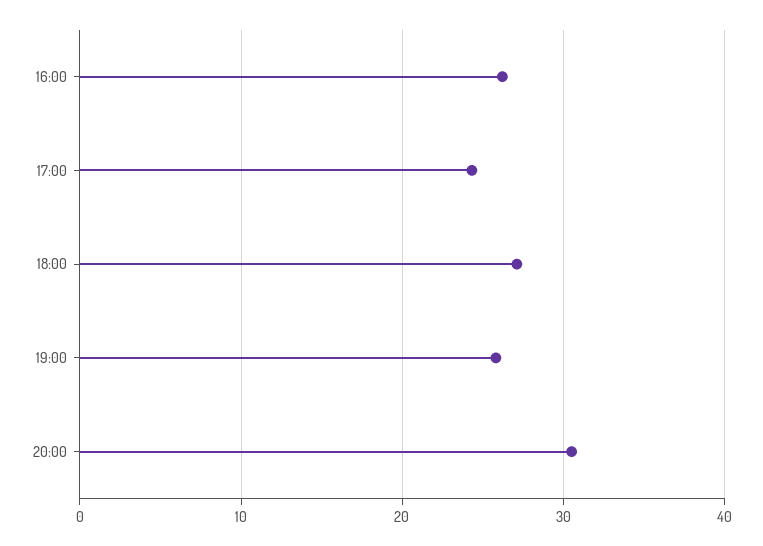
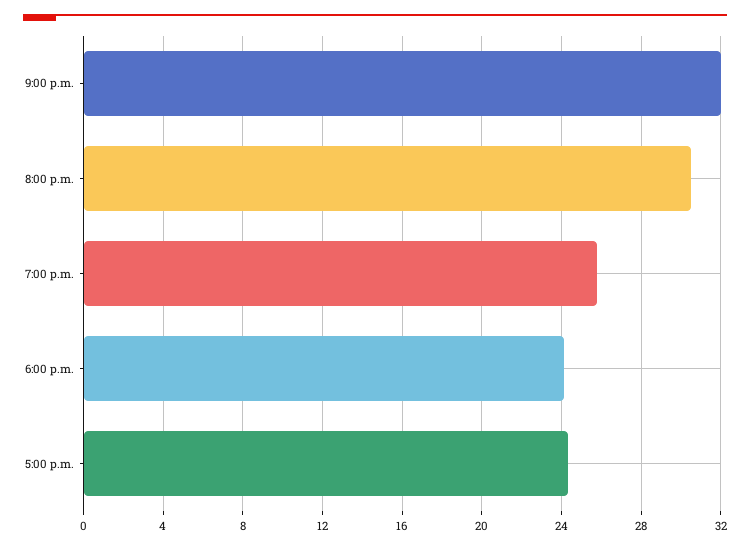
16:00: 26 -> none
18:00: 27 -> 24
9:00 p.m.: none -> 32

